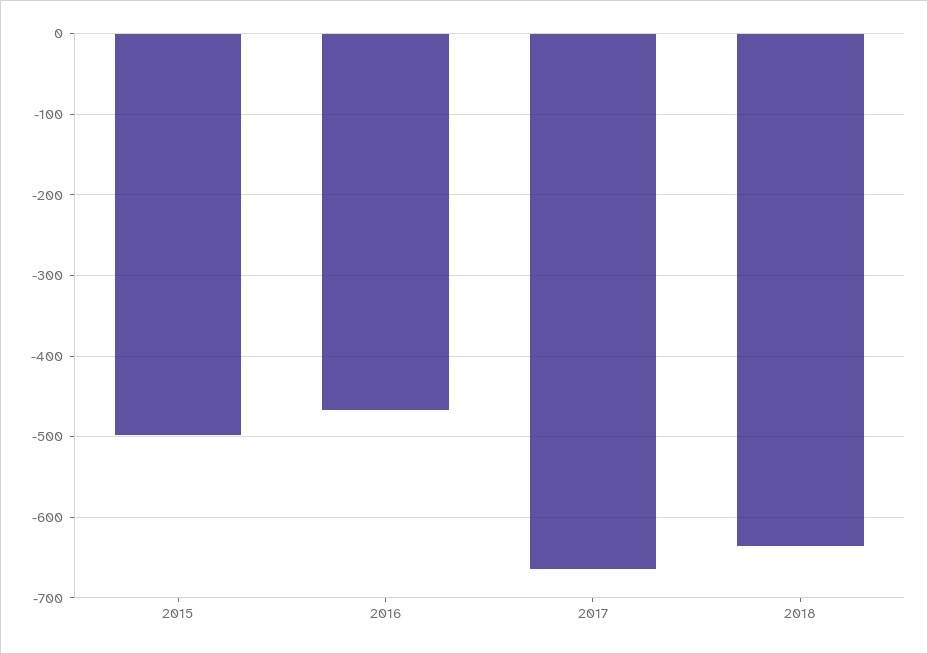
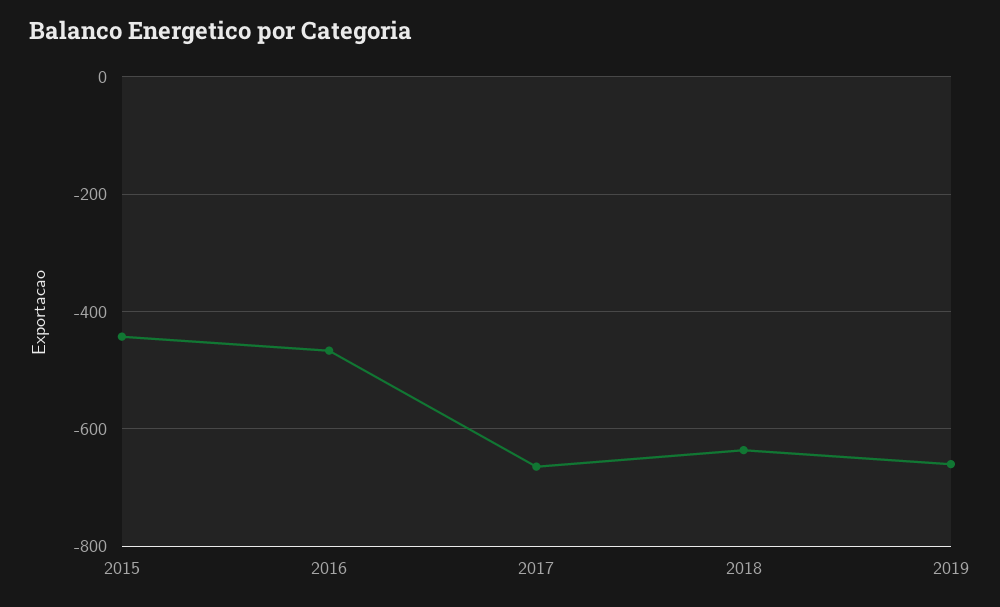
2015: -500 -> -440
2019: none -> -660

